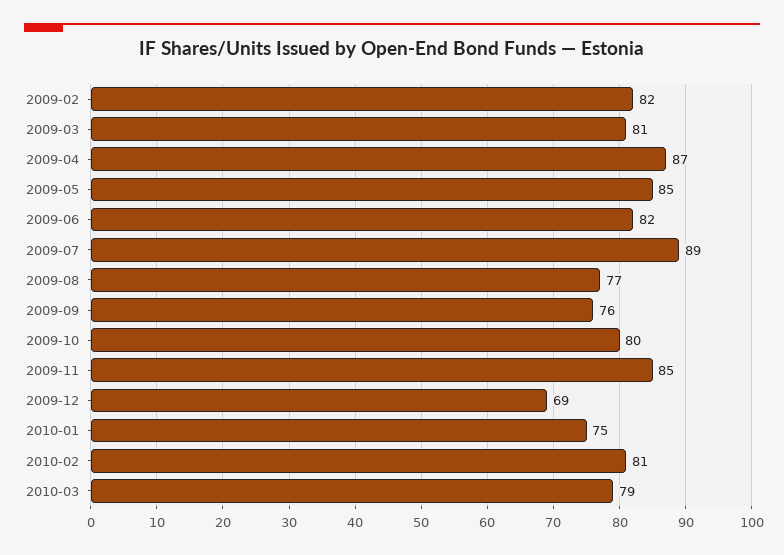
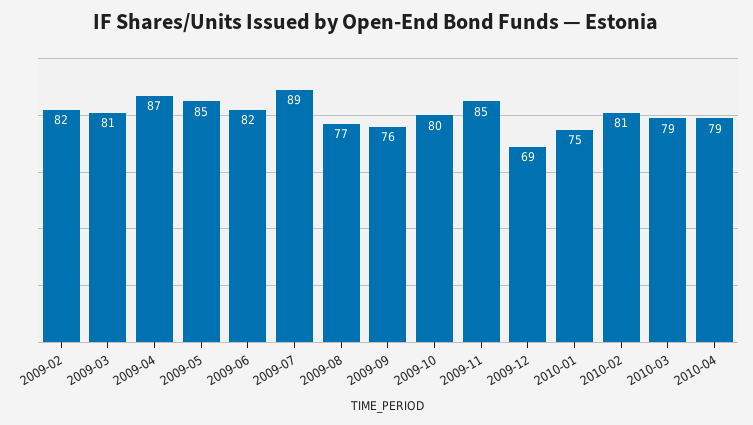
2010-04: none -> 79

